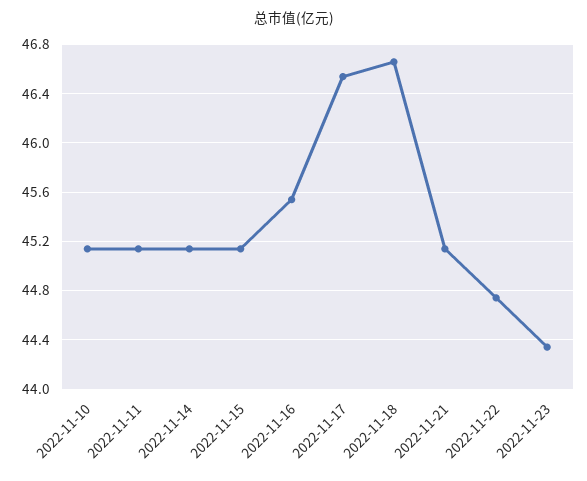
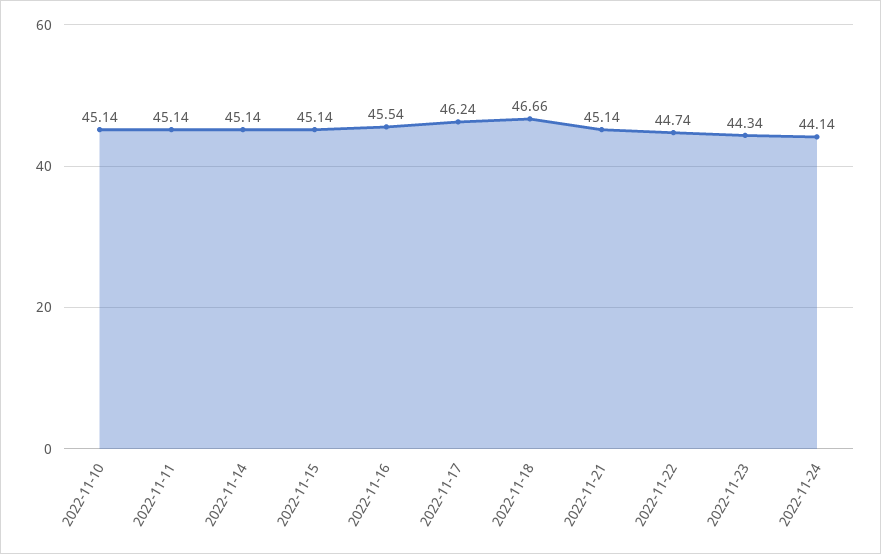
2022-11-17: 46.55 -> 46.24
2022-11-24: none -> 44.14

